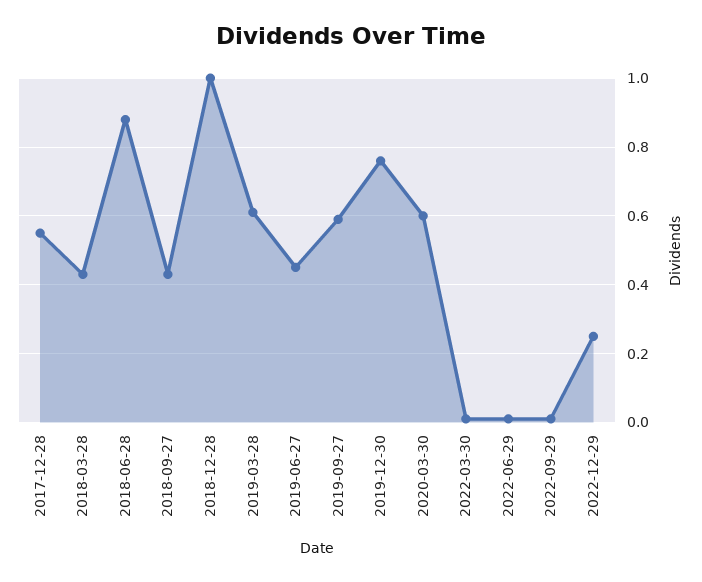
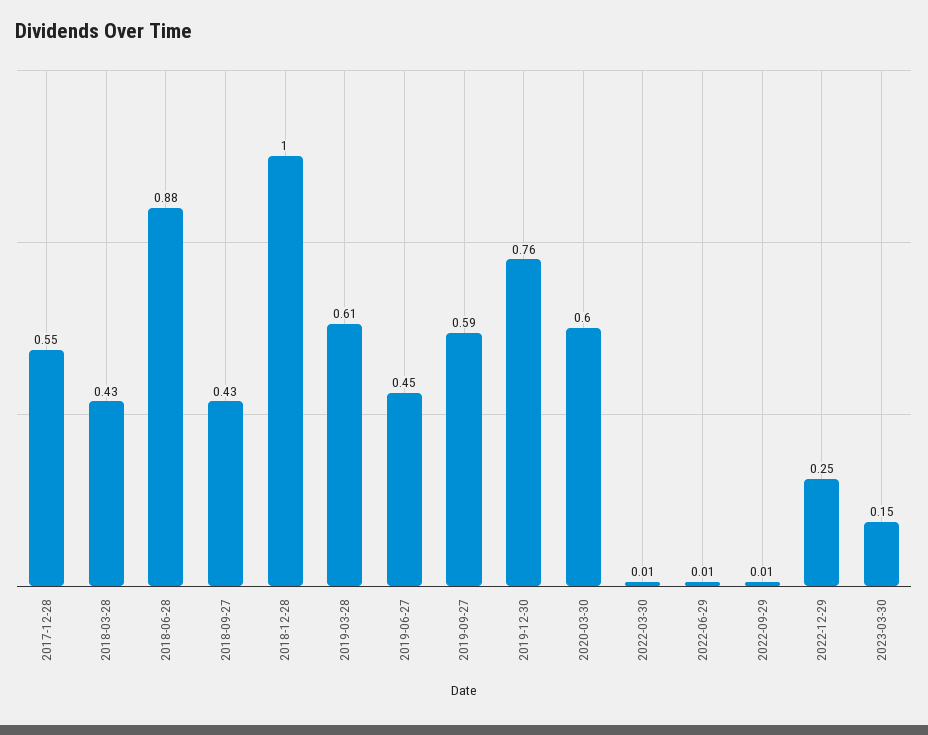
2023-03-30: none -> 0.15

